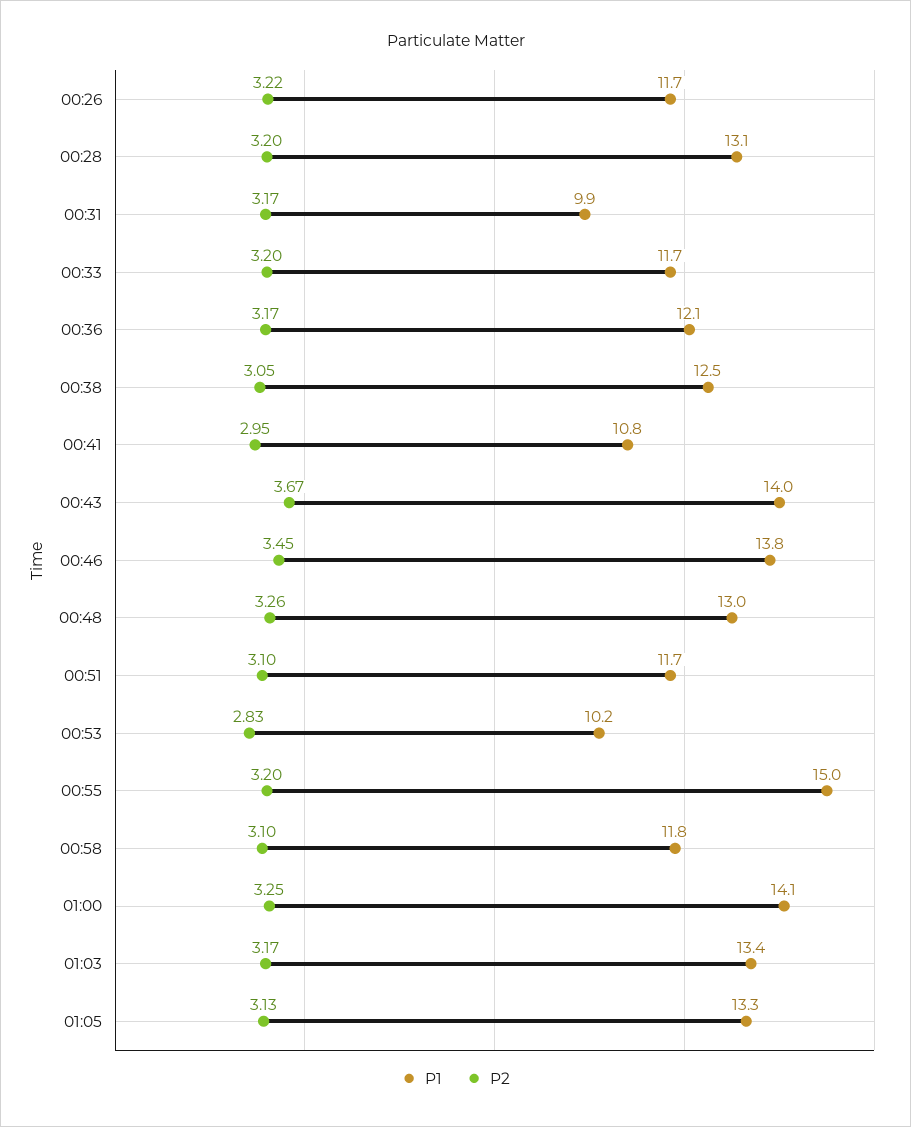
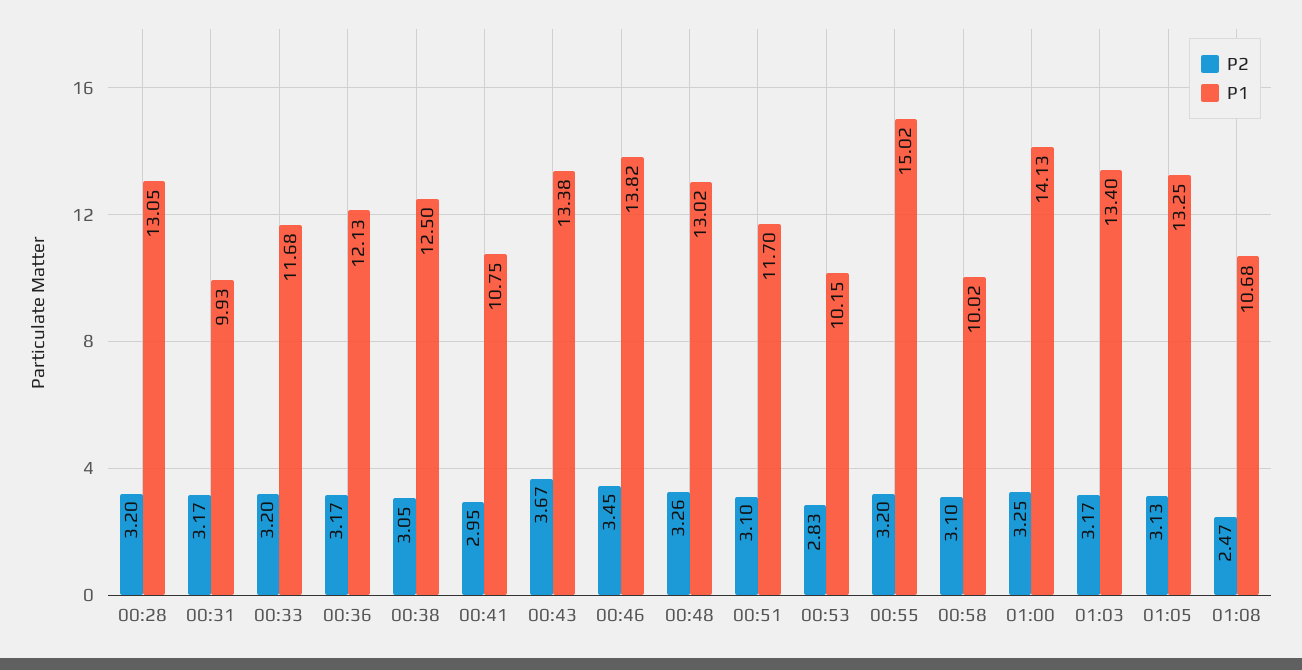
P1, 00:26: 11.7 -> none
P2, 00:26: 3.22 -> none
P1, 00:43: 14 -> 13.38
P1, 00:58: 11.8 -> 10.02
P2, 01:08: none -> 2.47
P1, 01:08: none -> 10.68

